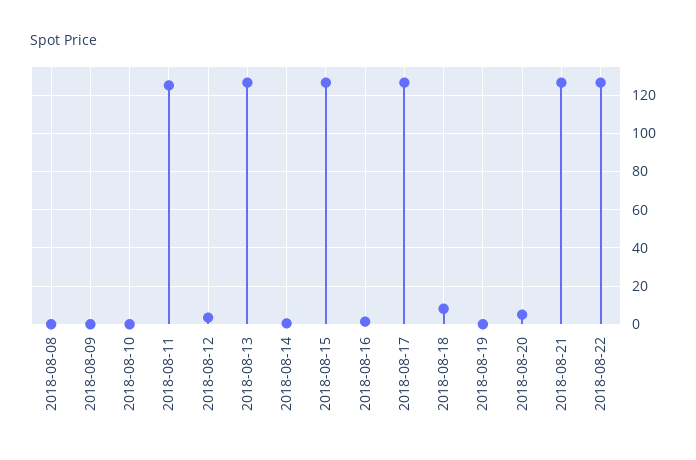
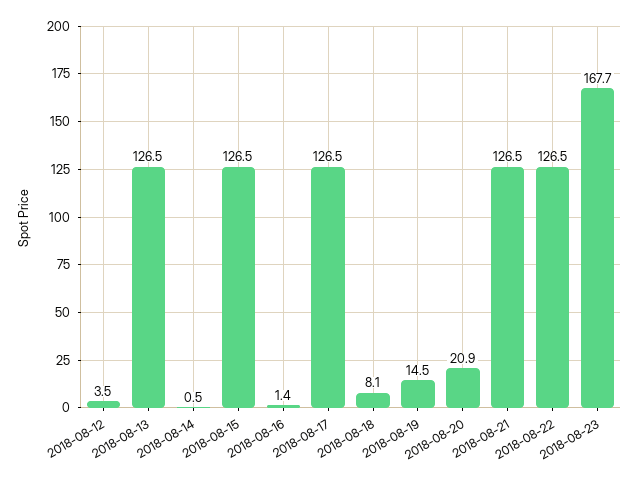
2018-08-08: 0 -> none
2018-08-09: 0 -> none
2018-08-10: 0 -> none
2018-08-11: 125 -> none
2018-08-19: 0 -> 14.5
2018-08-20: 5 -> 20.9
2018-08-23: none -> 167.7

